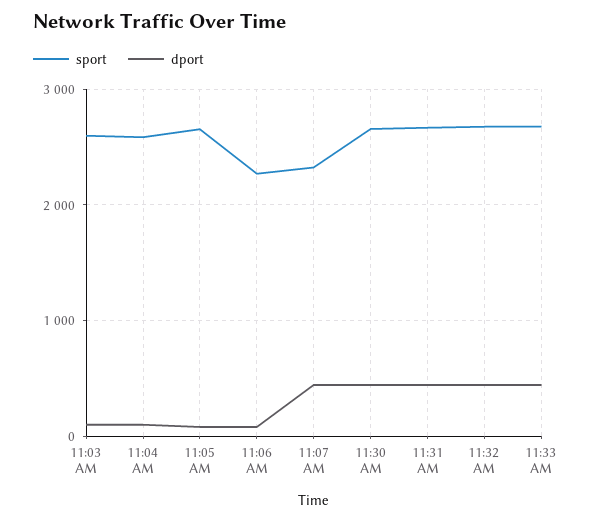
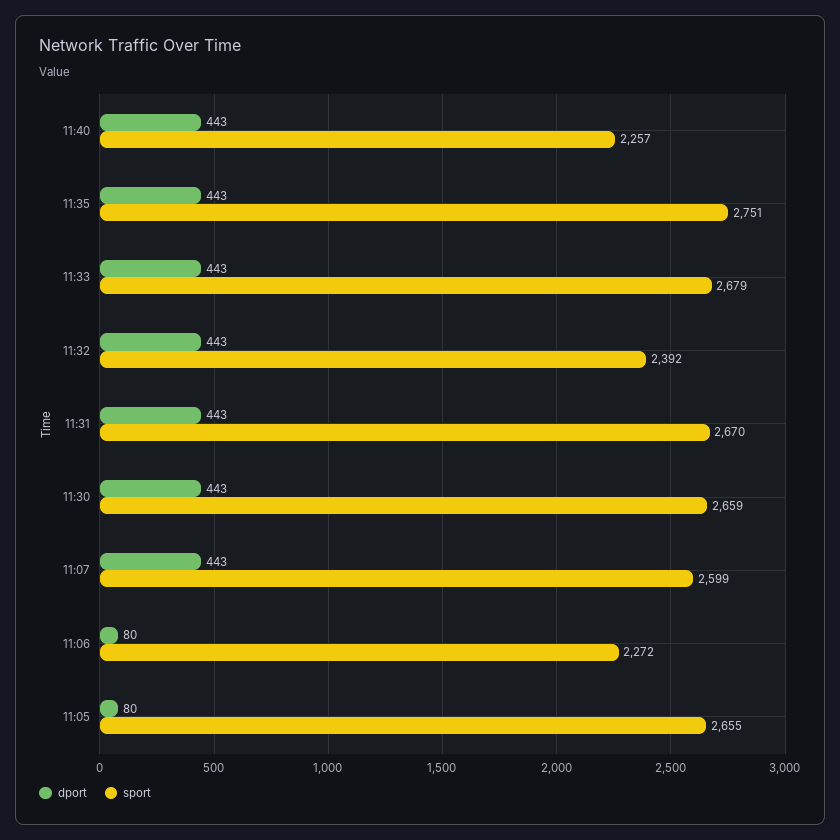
sport, 11:03 AM: 2600 -> none
dport, 11:03 AM: 100 -> none
sport, 11:04 AM: 2600 -> none
dport, 11:04 AM: 100 -> none
sport, 11:07 AM: 2300 -> 2599
sport, 11:32 AM: 2700 -> 2392
dport, 11:40: none -> 443
sport, 11:40: none -> 2257
dport, 11:35: none -> 443
sport, 11:35: none -> 2751

